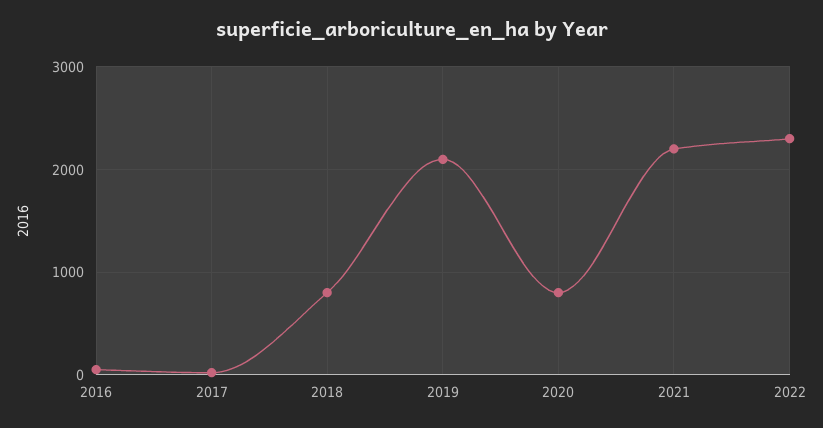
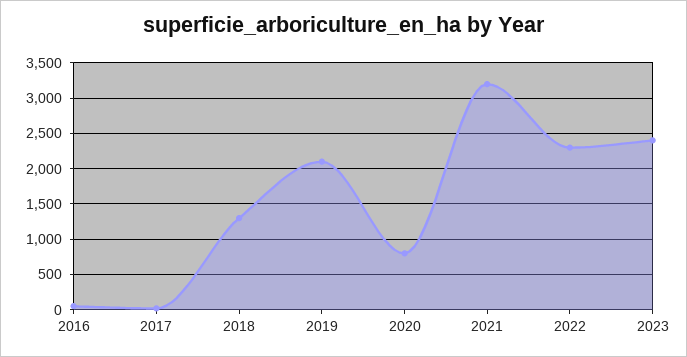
2018: 800 -> 1300
2021: 2200 -> 3200
2023: none -> 2400

